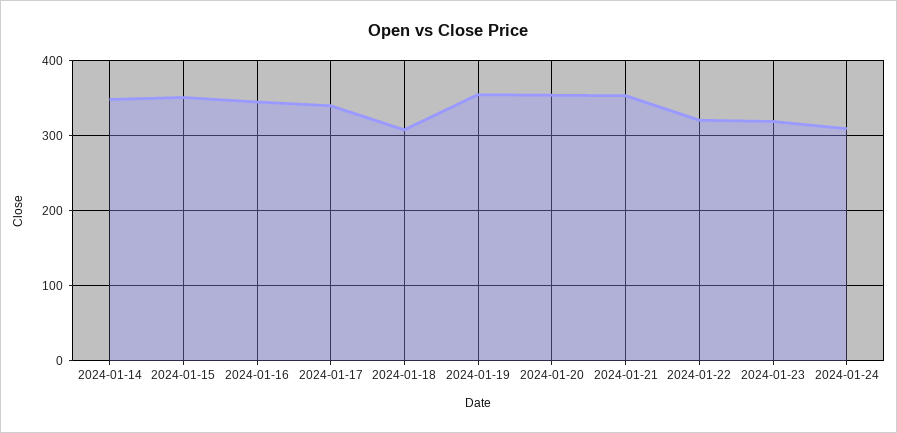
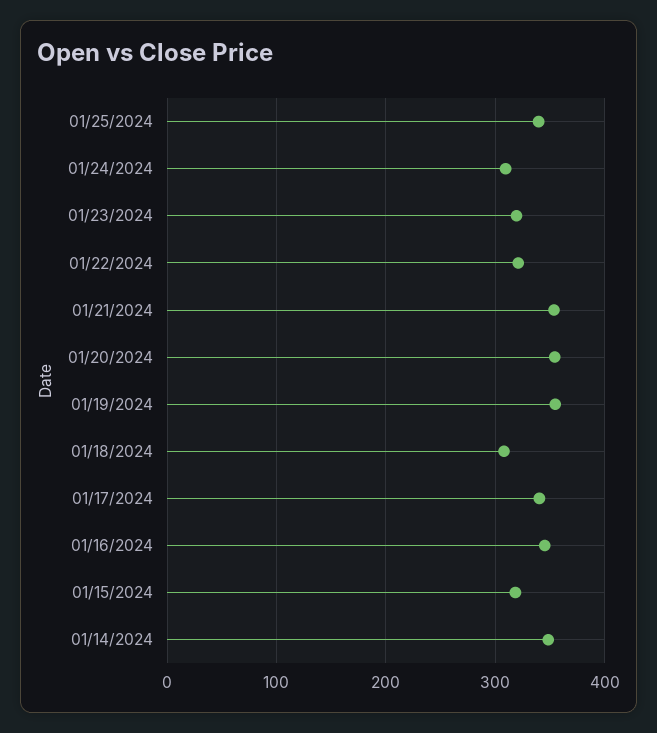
2024-01-15: 350 -> 320
01/25/2024: none -> 340

